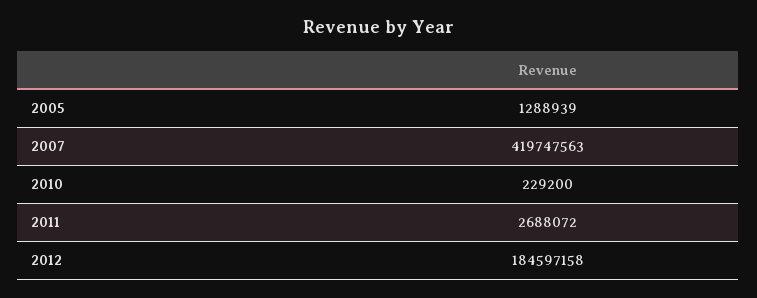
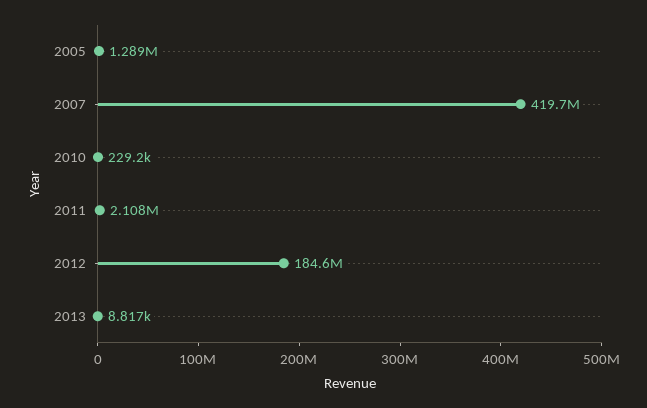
2011: 2688072 -> 2108000
2013: none -> 8817

